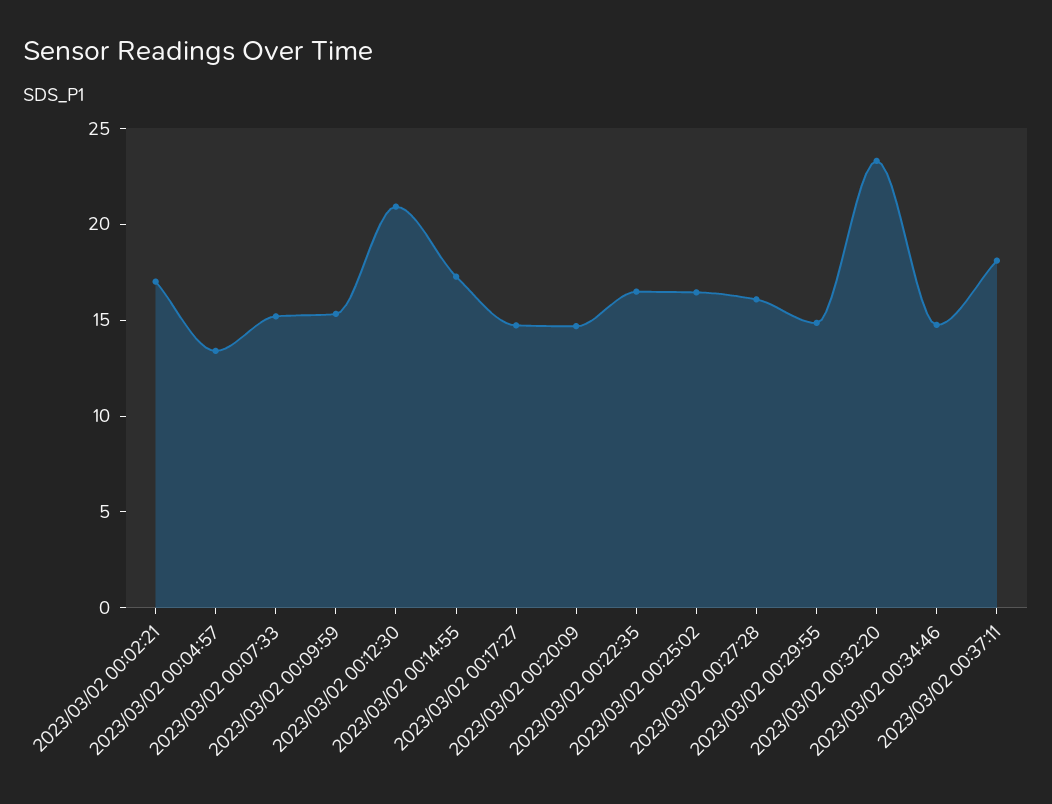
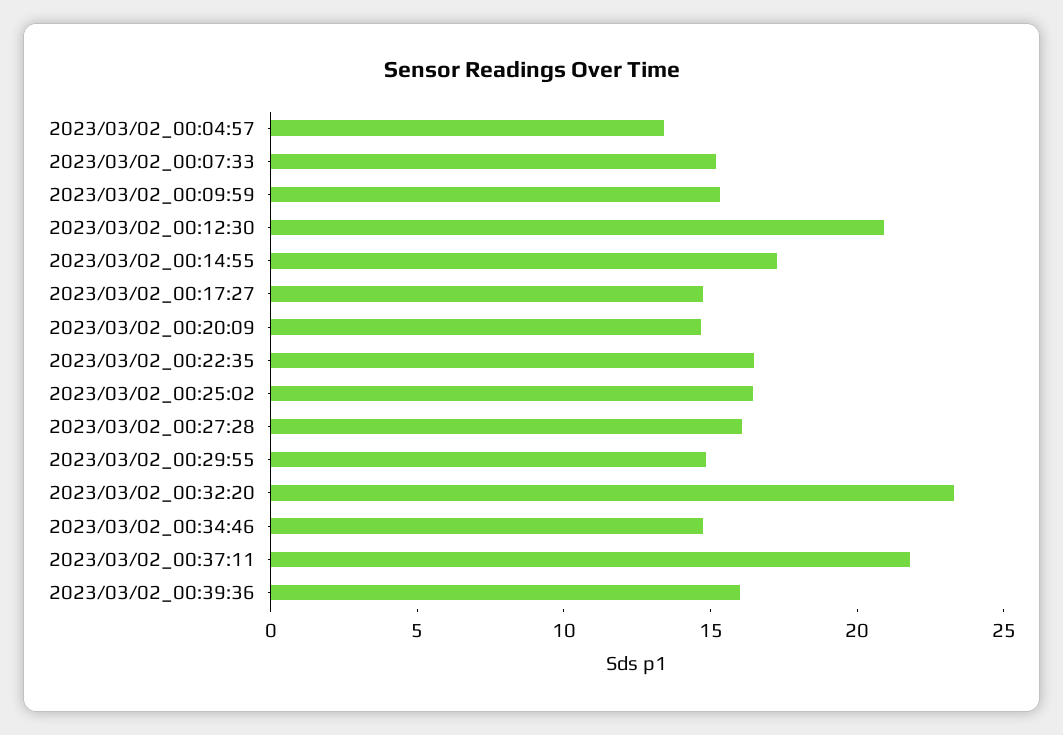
2023/03/02 00:02:21: 17 -> none
2023/03/02 00:37:11: 18 -> 22
2023/03/02_00:39:36: none -> 16

